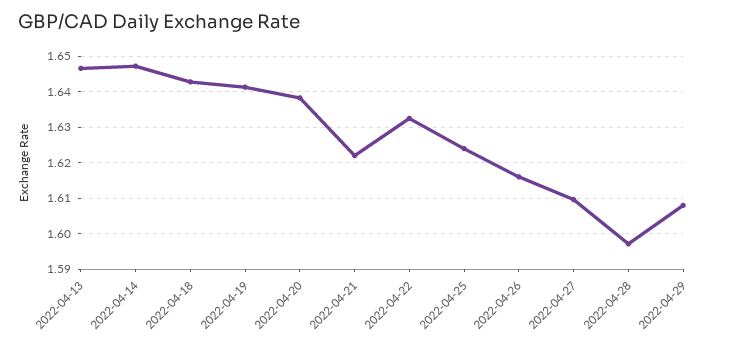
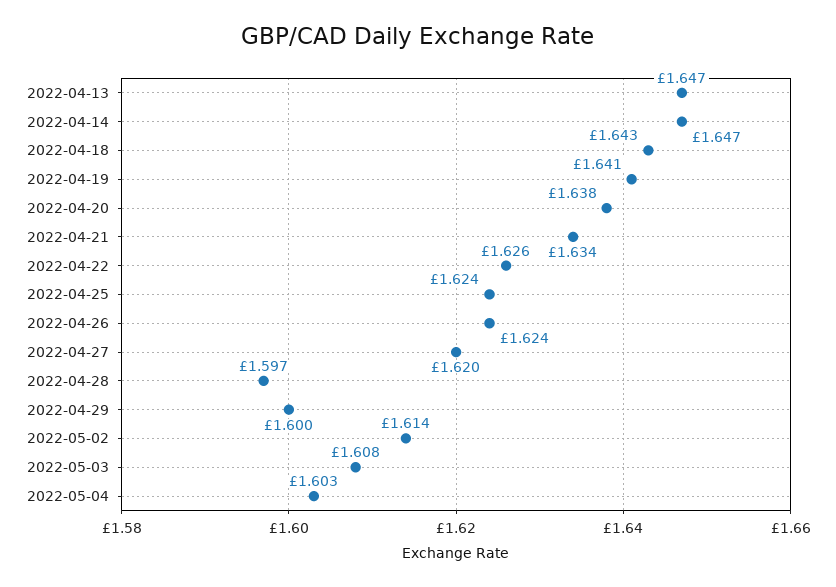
2022-04-21: 1.622 -> 1.634
2022-04-22: 1.632 -> 1.626
2022-04-26: 1.616 -> 1.624
2022-04-27: 1.61 -> 1.62
2022-04-29: 1.608 -> 1.6
2022-05-02: none -> 1.614
2022-05-03: none -> 1.608
2022-05-04: none -> 1.603

